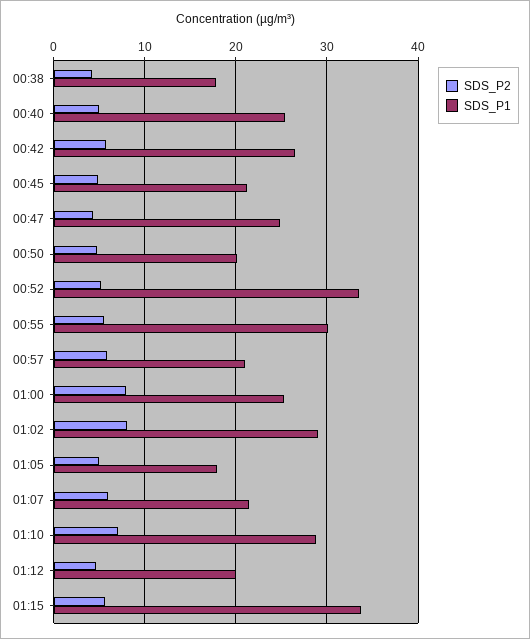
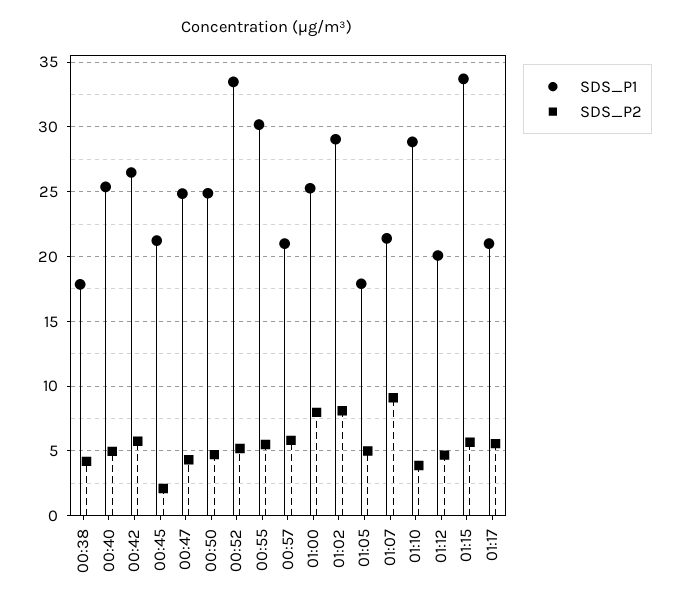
SDS_P2, 00:45: 5 -> 2
SDS_P1, 00:50: 20 -> 25
SDS_P2, 01:07: 6 -> 9
SDS_P2, 01:10: 7 -> 4
SDS_P1, 01:17: none -> 21
SDS_P2, 01:17: none -> 5.5

